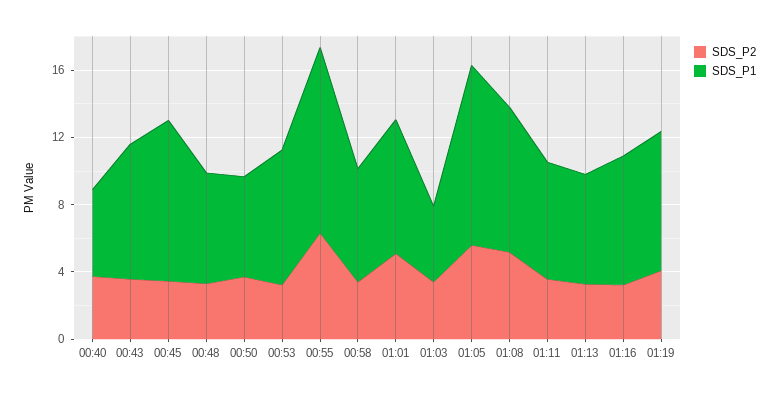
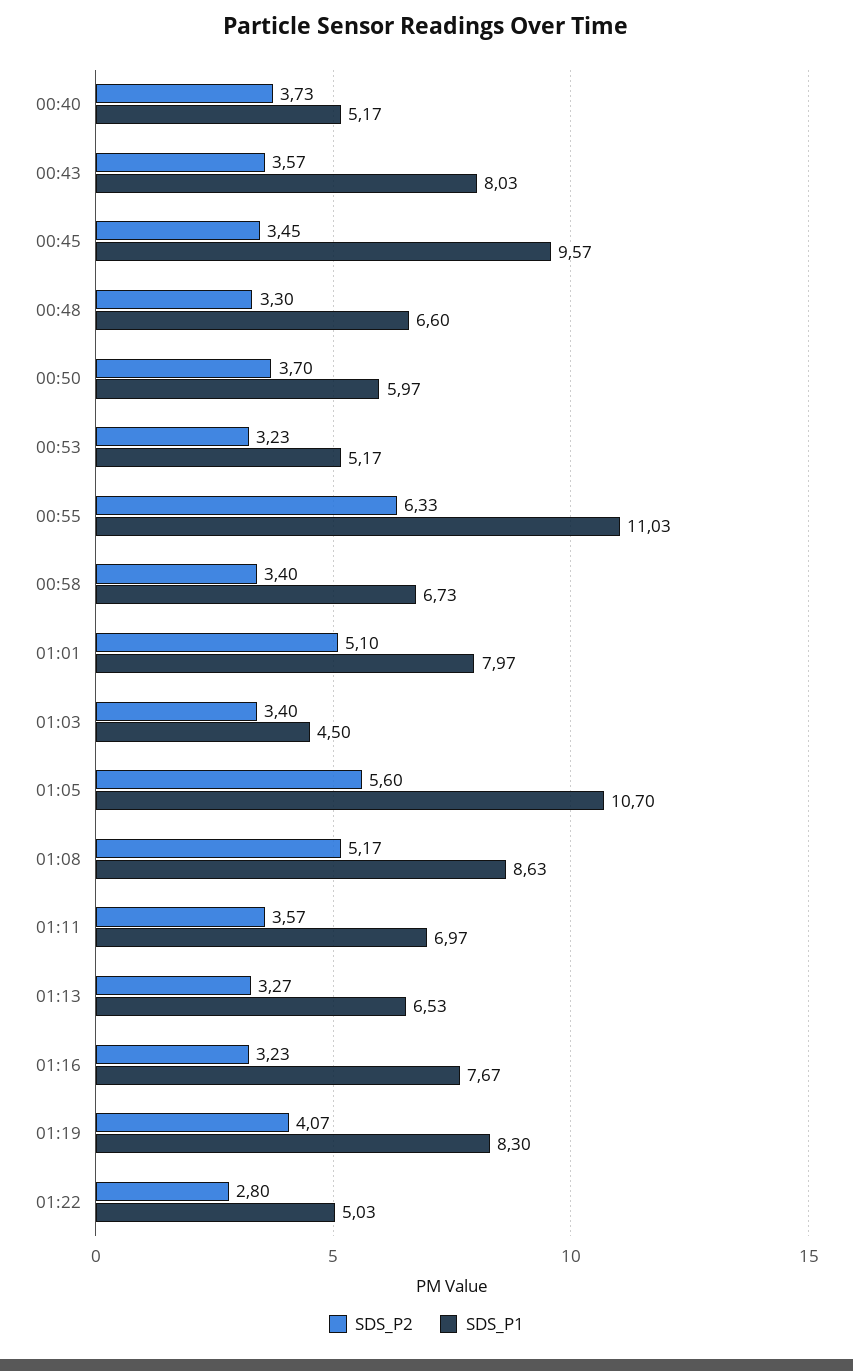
SDS_P1, 00:53: 8 -> 5.17
SDS_P2, 01:22: none -> 2.8
SDS_P1, 01:22: none -> 5.03

